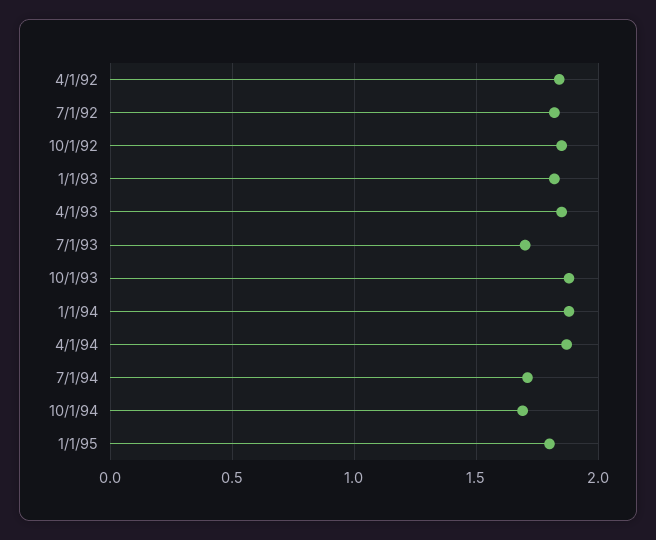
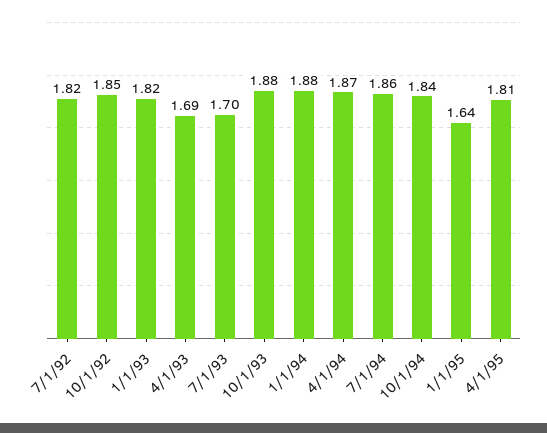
4/1/92: 1.85 -> none
4/1/93: 1.85 -> 1.69
7/1/94: 1.7 -> 1.86
10/1/94: 1.7 -> 1.84
1/1/95: 1.8 -> 1.64
4/1/95: none -> 1.81

